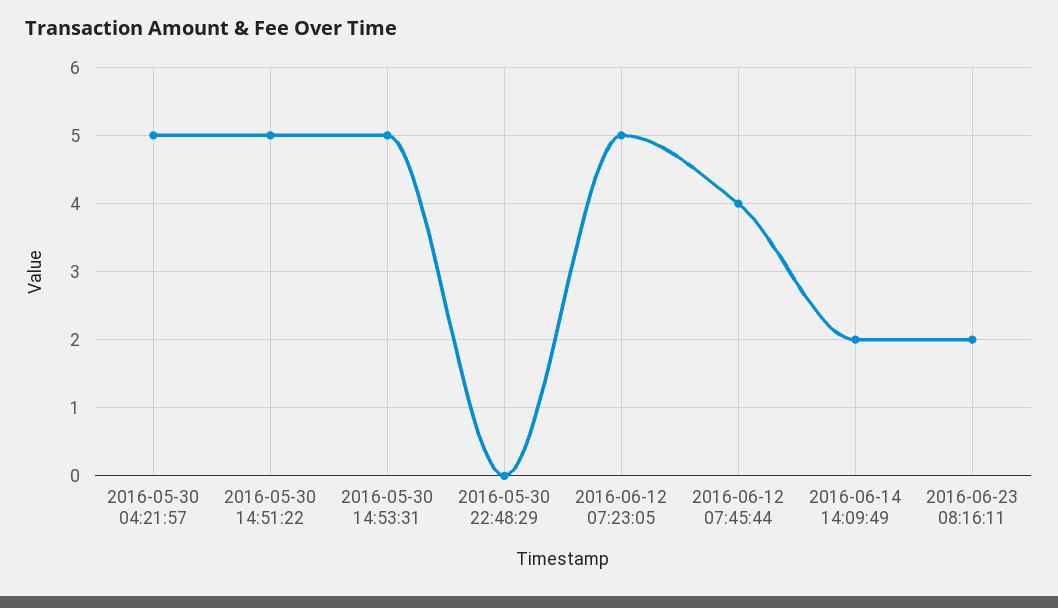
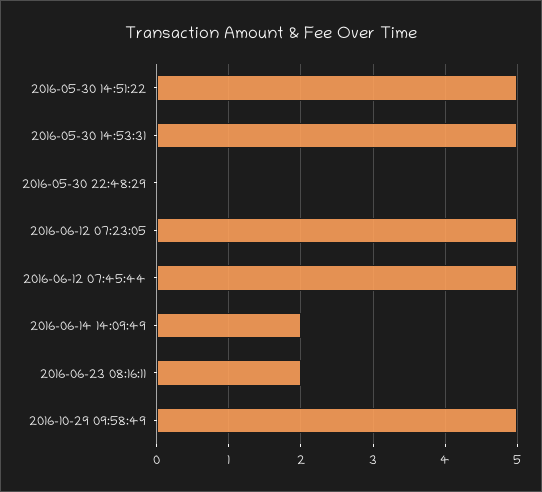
2016-05-30 04:21:57: 5 -> none
2016-06-12 07:45:44: 4 -> 5
2016-10-29 09:58:49: none -> 5

